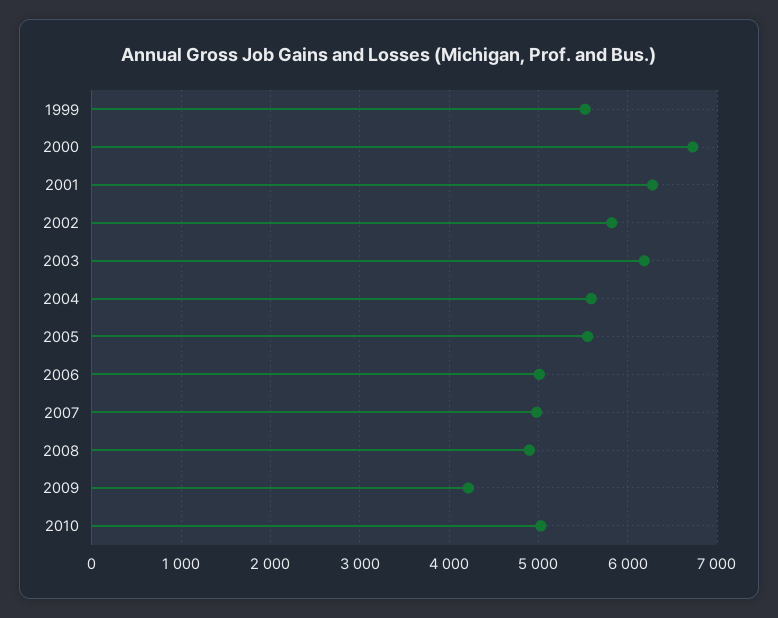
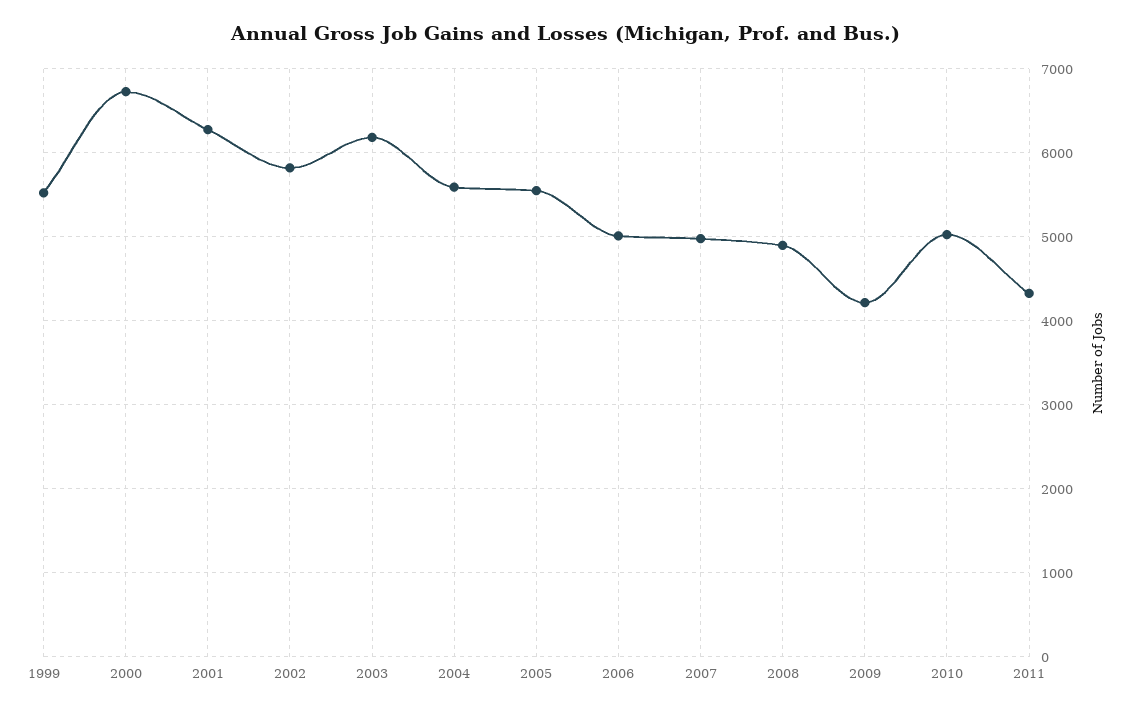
2011: none -> 4300

